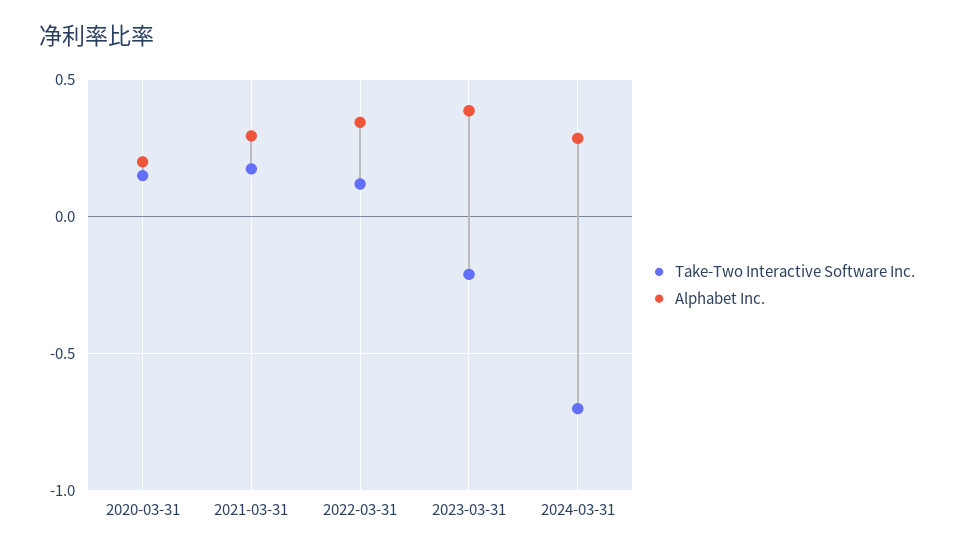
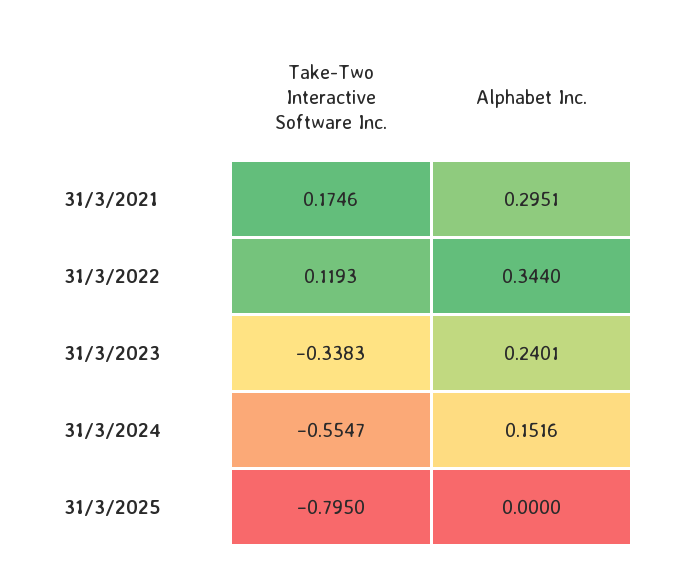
Take-Two Interactive Software Inc., 2020-03-31: 0.15 -> none
Alphabet Inc., 2020-03-31: 0.2 -> none
Take-Two Interactive Software Inc., 2023-03-31: -0.2 -> -0.3383
Alphabet Inc., 2023-03-31: 0.4 -> 0.2401
Take-Two Interactive Software Inc., 2024-03-31: -0.7 -> -0.5547
Alphabet Inc., 2024-03-31: 0.3 -> 0.1516
Take-Two Interactive Software Inc., 31/3/2025: none -> -0.795
Alphabet Inc., 31/3/2025: none -> 0

